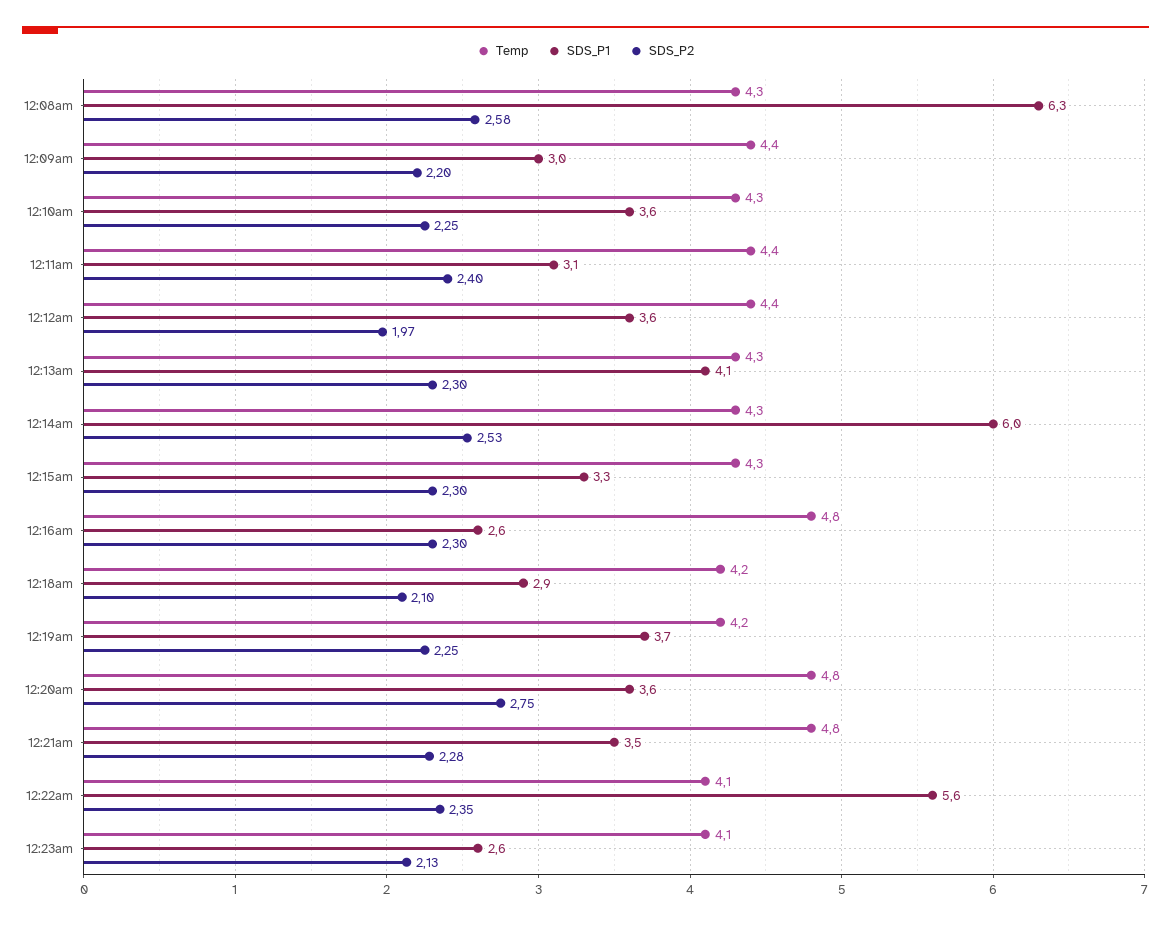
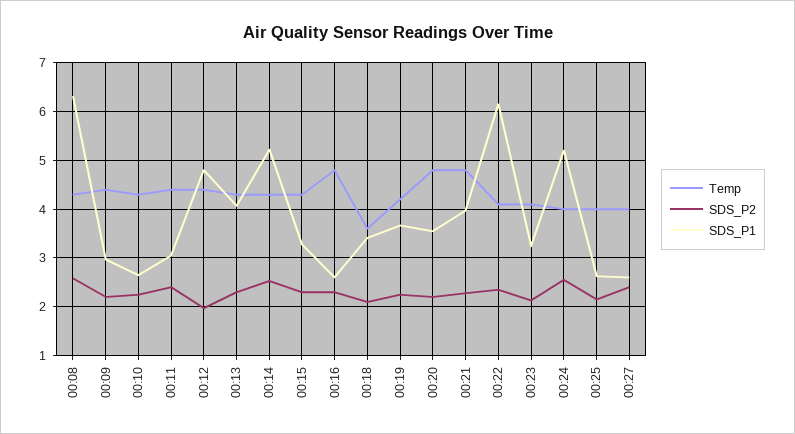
SDS_P1, 12:10am: 3.6 -> 2.6
SDS_P1, 12:12am: 3.6 -> 4.8
SDS_P1, 12:14am: 6 -> 5.2
Temp, 12:18am: 4.2 -> 3.6
SDS_P1, 12:18am: 2.9 -> 3.4
SDS_P2, 12:20am: 2.75 -> 2.2
SDS_P1, 12:21am: 3.5 -> 4
SDS_P1, 12:22am: 5.6 -> 6.2
SDS_P1, 12:23am: 2.6 -> 3.2
Temp, 00:24: none -> 4
SDS_P2, 00:24: none -> 2.6
SDS_P1, 00:24: none -> 5.2
Temp, 00:25: none -> 4
SDS_P2, 00:25: none -> 2.2
SDS_P1, 00:25: none -> 2.6
Temp, 00:27: none -> 4
SDS_P2, 00:27: none -> 2.4
SDS_P1, 00:27: none -> 2.6

